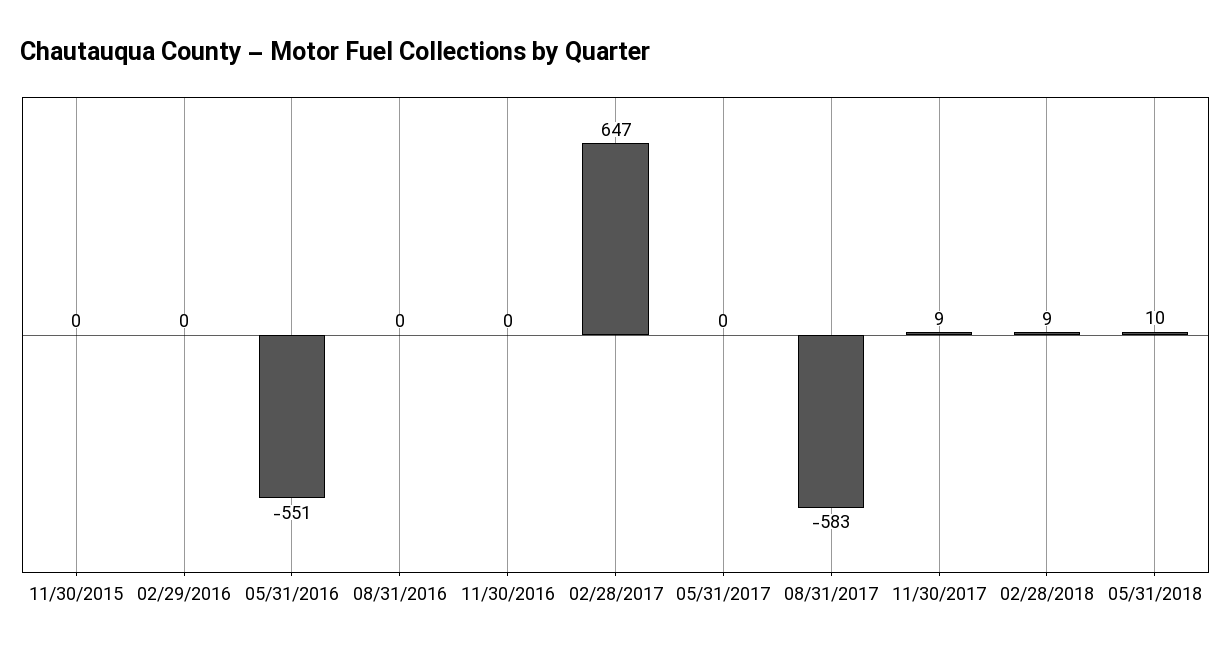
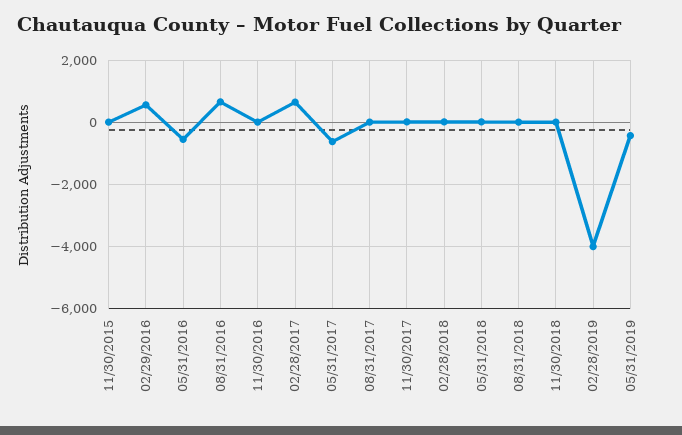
02/29/2016: 0 -> 600
08/31/2016: 0 -> 600
05/31/2017: 0 -> -600
08/31/2017: -583 -> 0
08/31/2018: none -> 0
11/30/2018: none -> 0
02/28/2019: none -> -4000
05/31/2019: none -> -400

